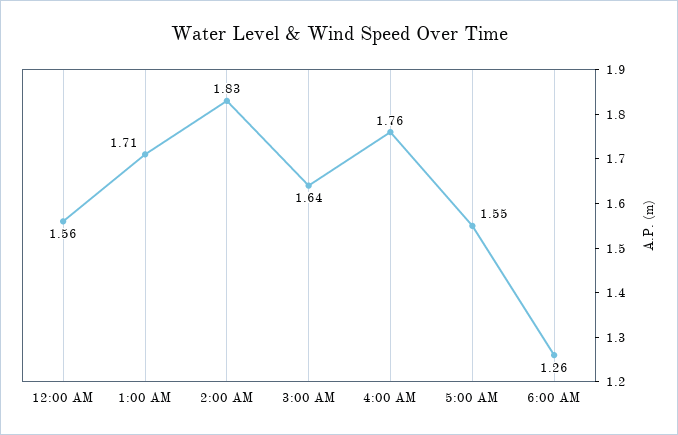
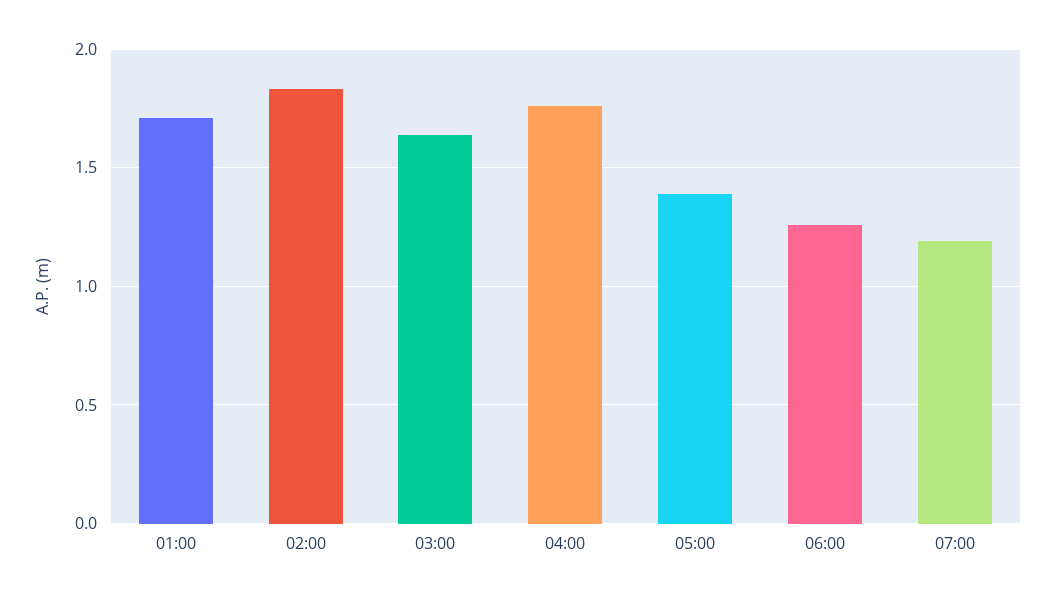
12:00 AM: 1.56 -> none
5:00 AM: 1.55 -> 1.4
07:00: none -> 1.2

